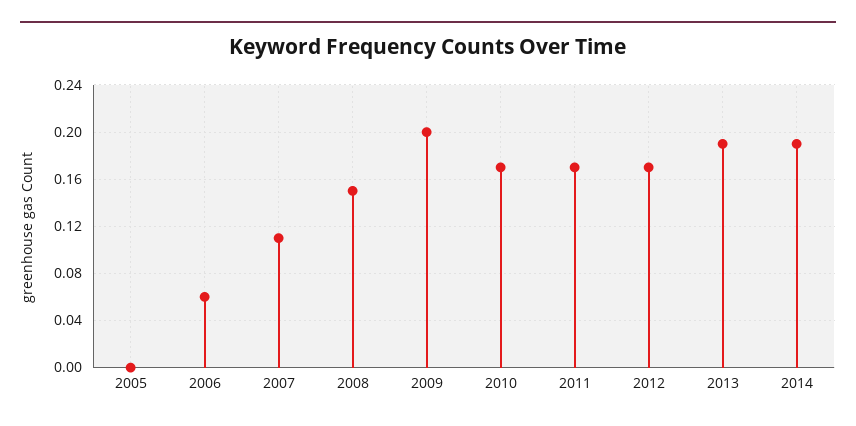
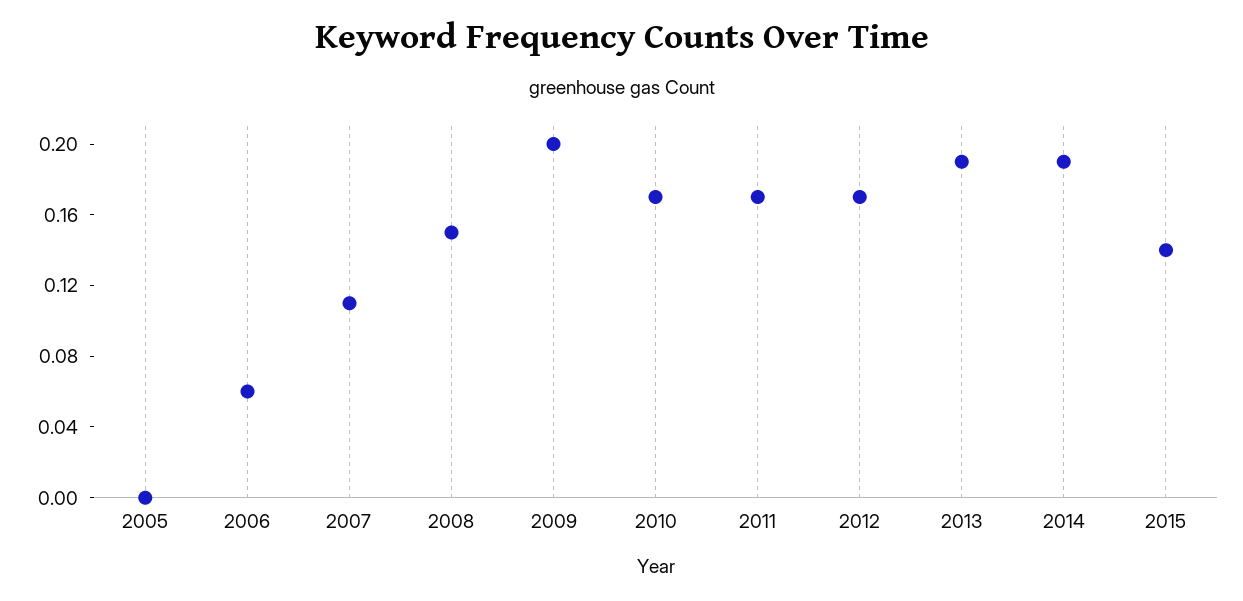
2015: none -> 0.14

